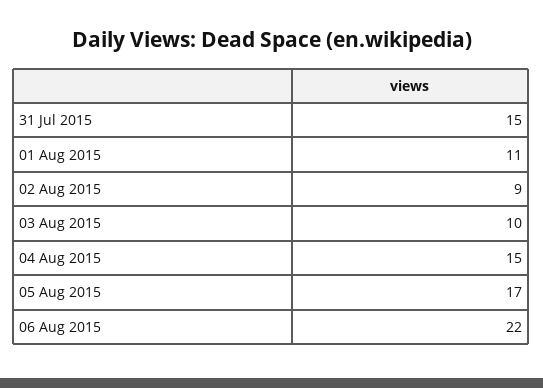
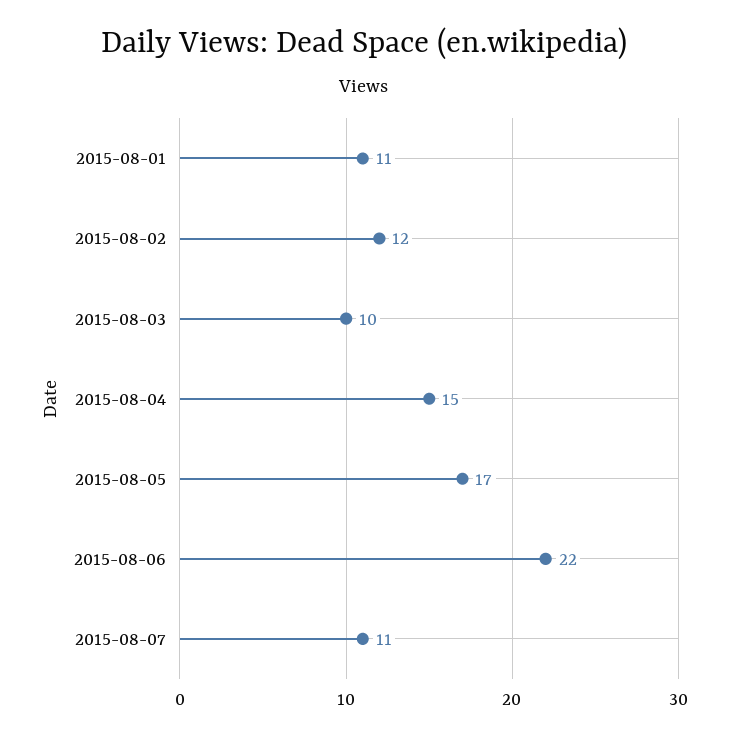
31 Jul 2015: 15 -> none
02 Aug 2015: 9 -> 12
2015-08-07: none -> 11

